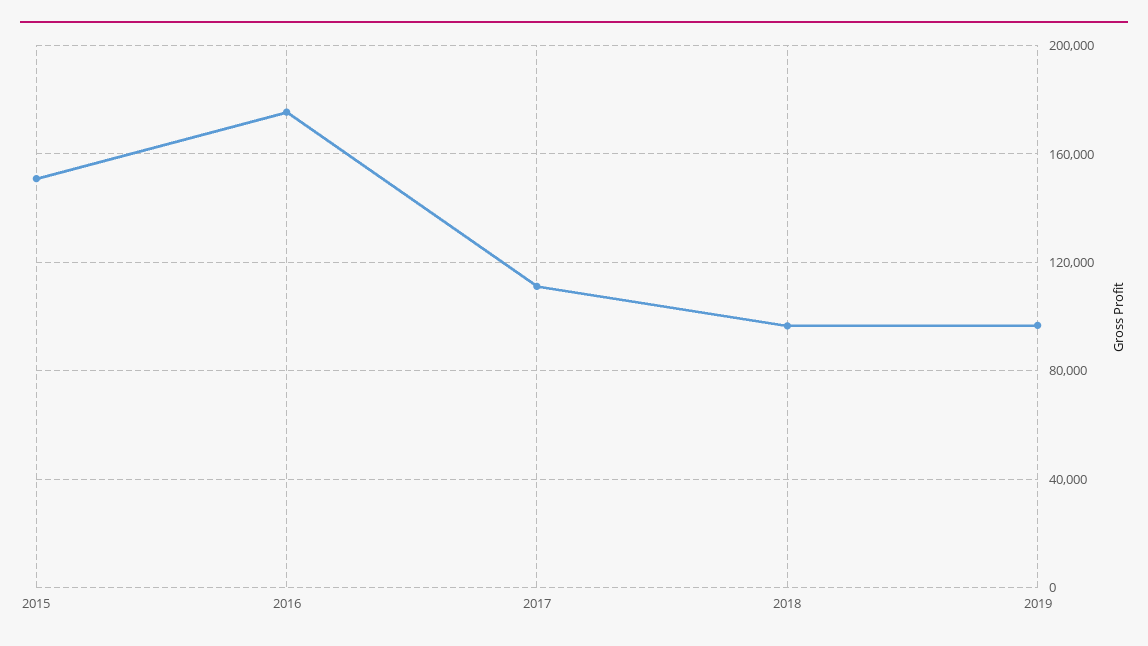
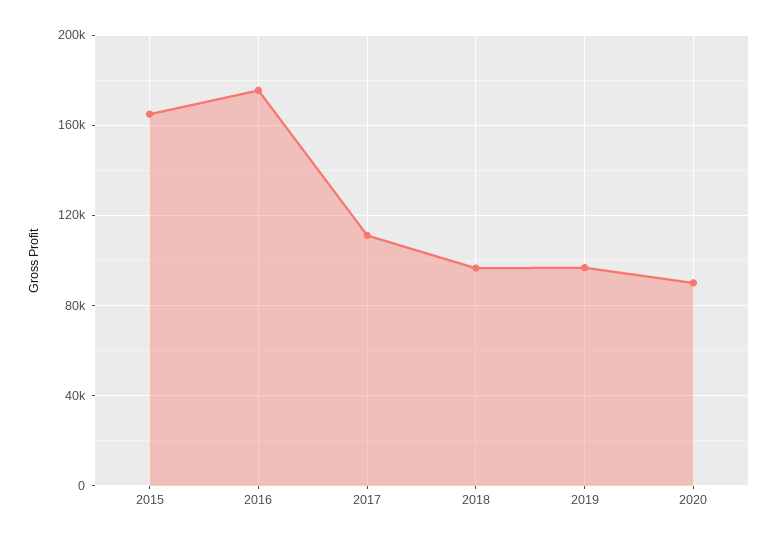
2015: 150000 -> 165000
2020: none -> 90000

